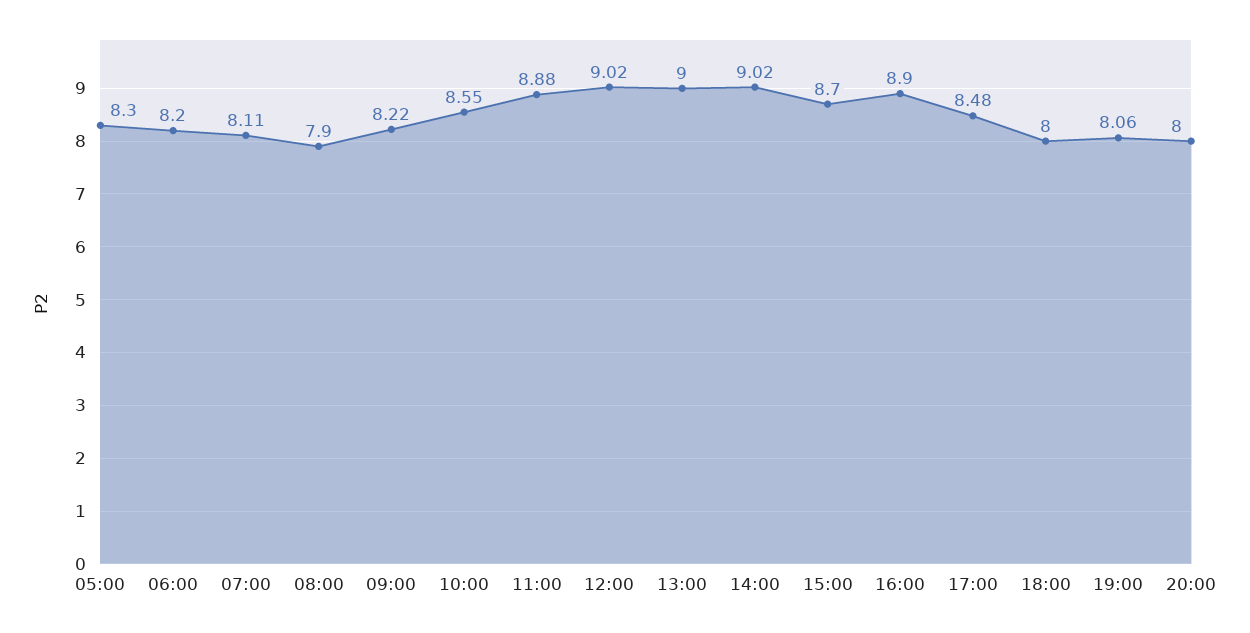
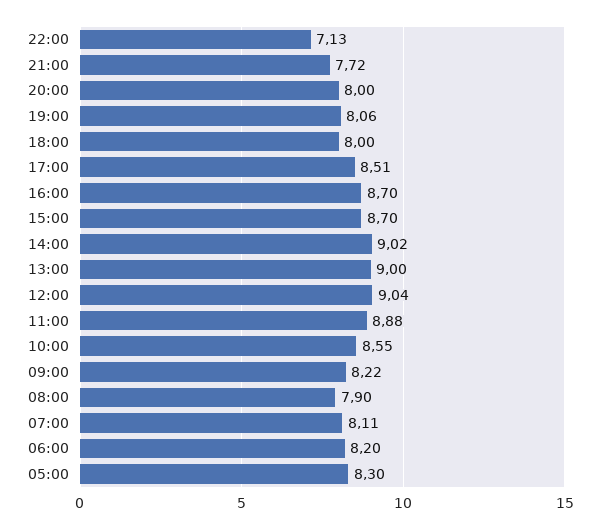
12:00: 9.02 -> 9.04
16:00: 8.9 -> 8.7
17:00: 8.48 -> 8.51
22:00: none -> 7.13
21:00: none -> 7.72

